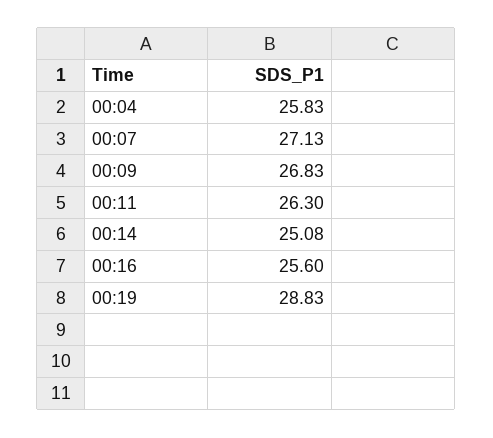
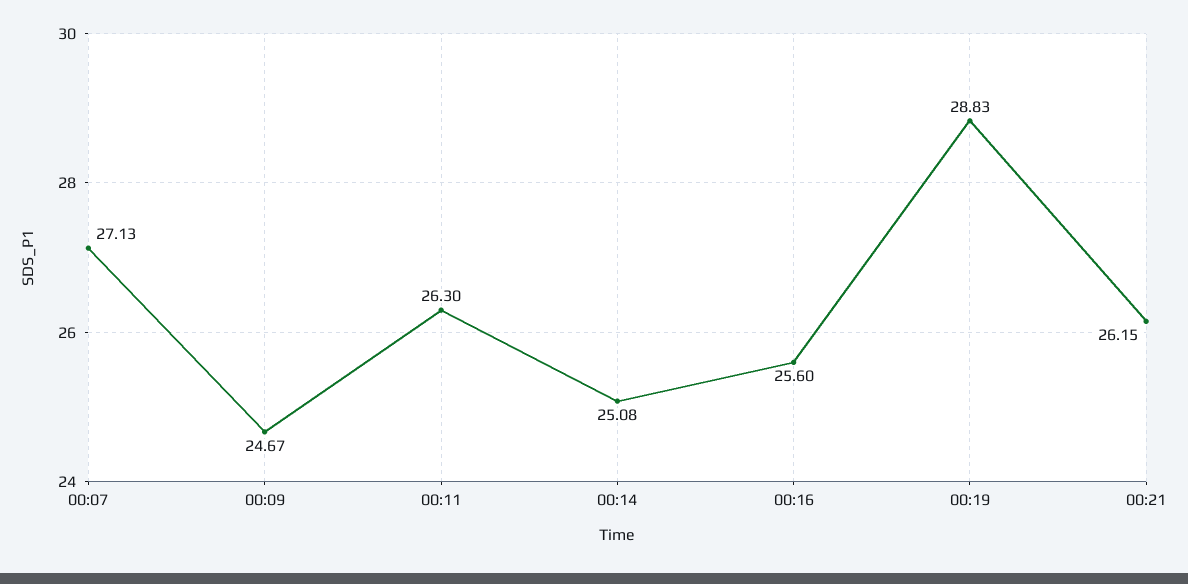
00:04: 25.83 -> none
00:09: 26.83 -> 24.67
00:21: none -> 26.15

